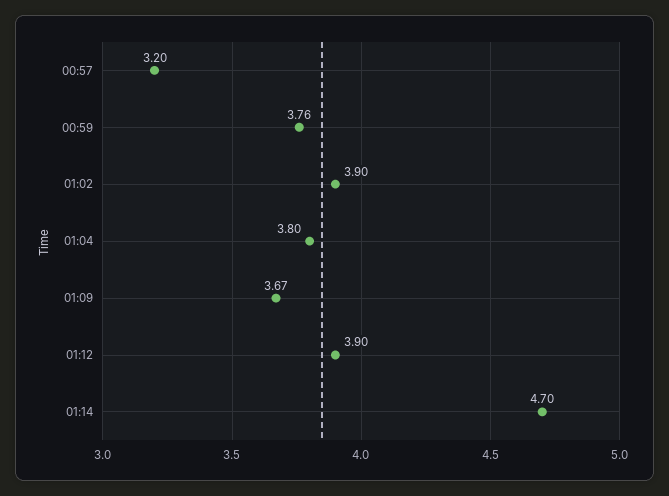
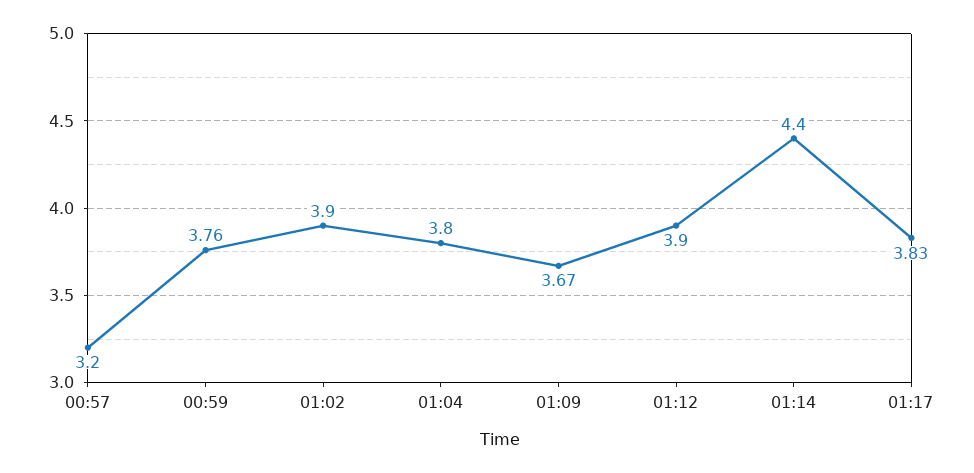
01:14: 4.7 -> 4.4
01:17: none -> 3.83

